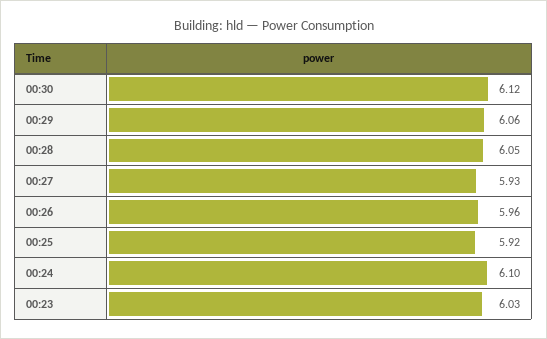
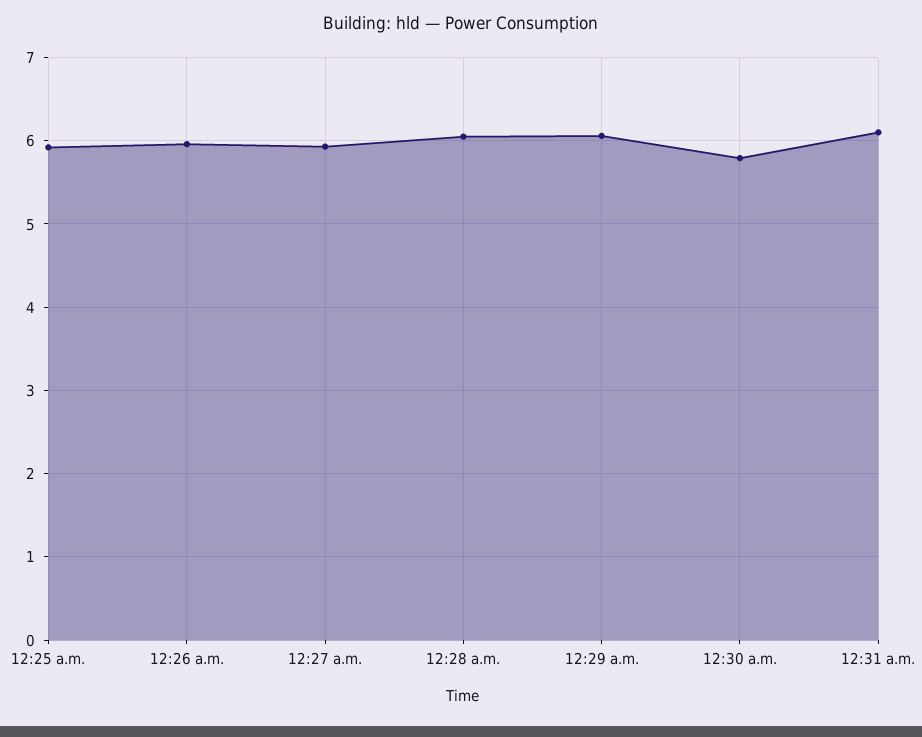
00:30: 6.12 -> 5.8
00:24: 6.1 -> none
00:23: 6.03 -> none
12:31 a.m.: none -> 6.1

